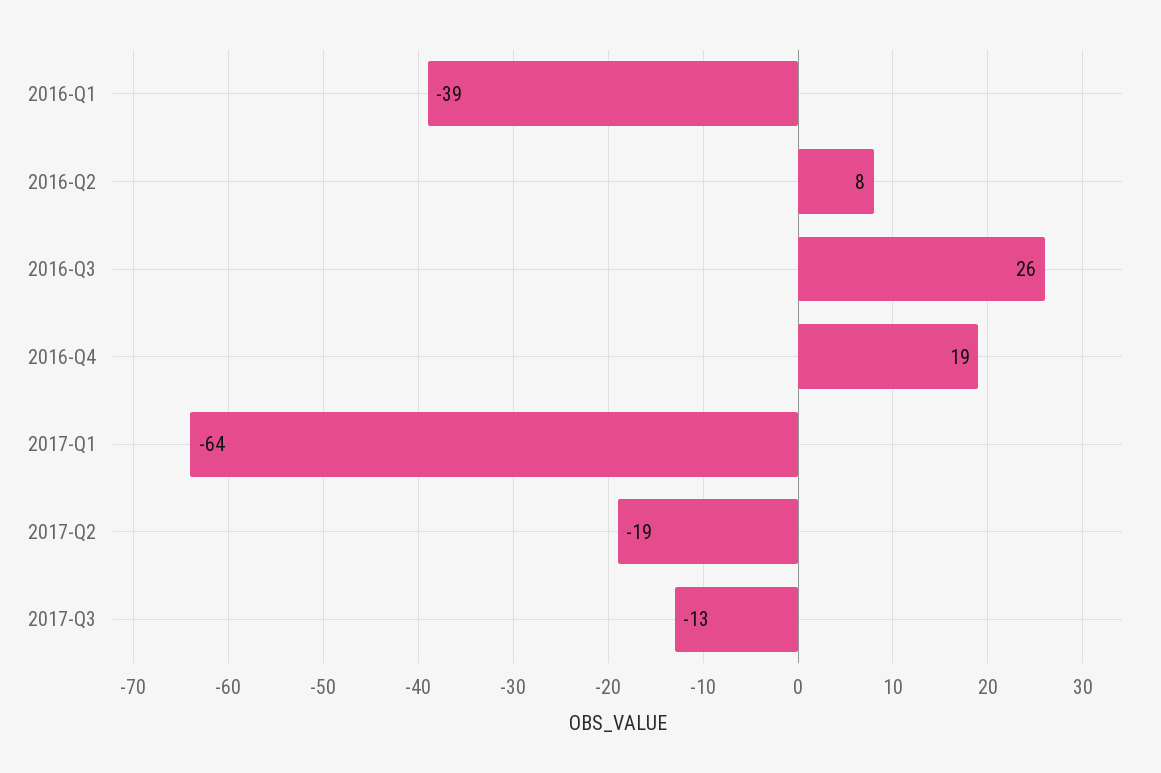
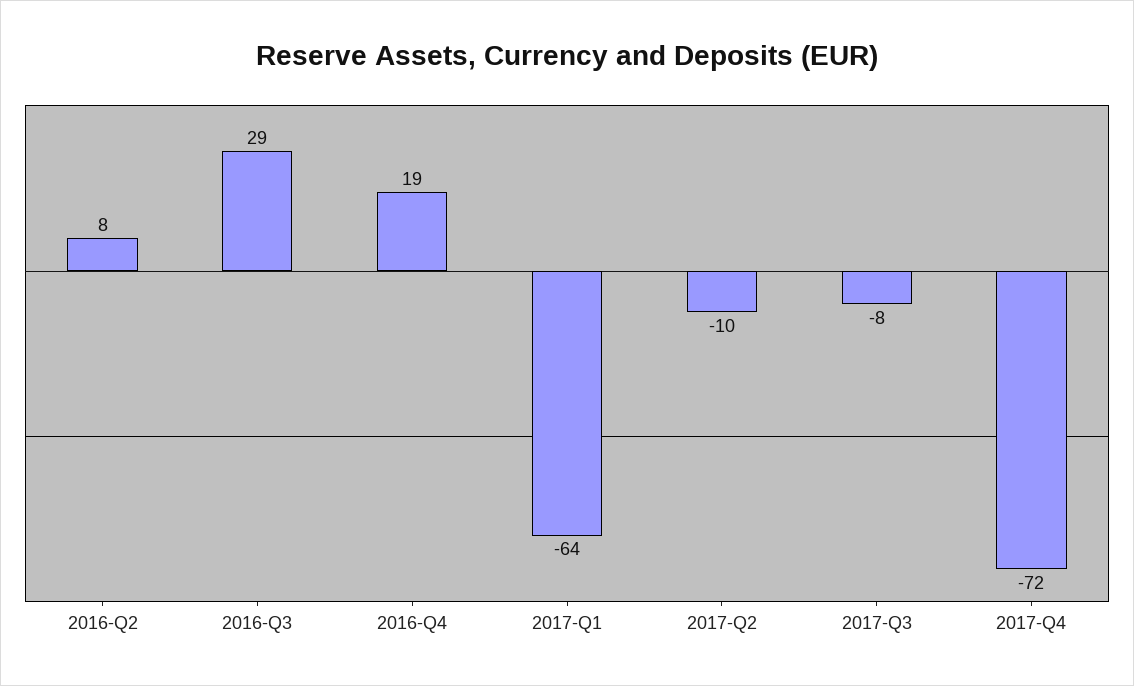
2016-Q1: -39 -> none
2016-Q3: 26 -> 29
2017-Q2: -19 -> -10
2017-Q3: -13 -> -8
2017-Q4: none -> -72

